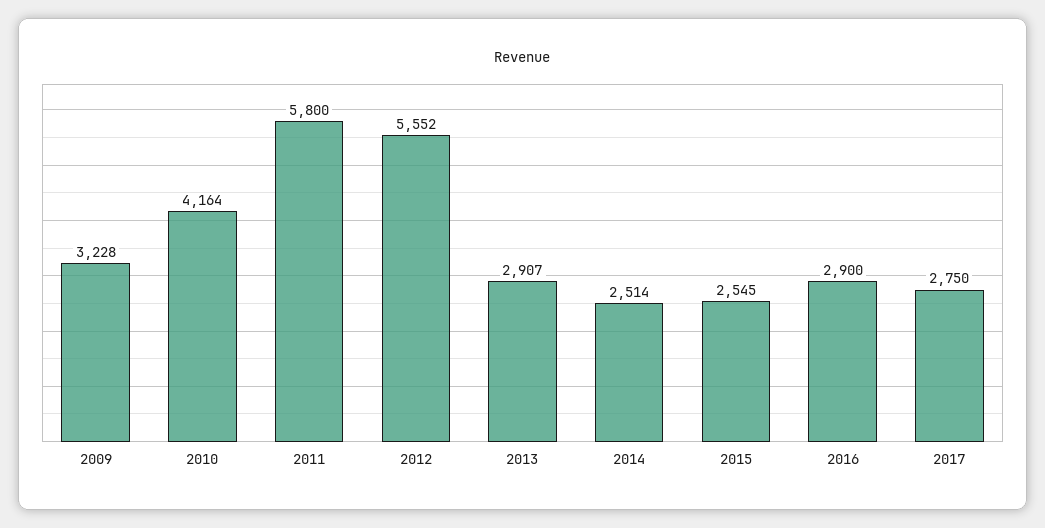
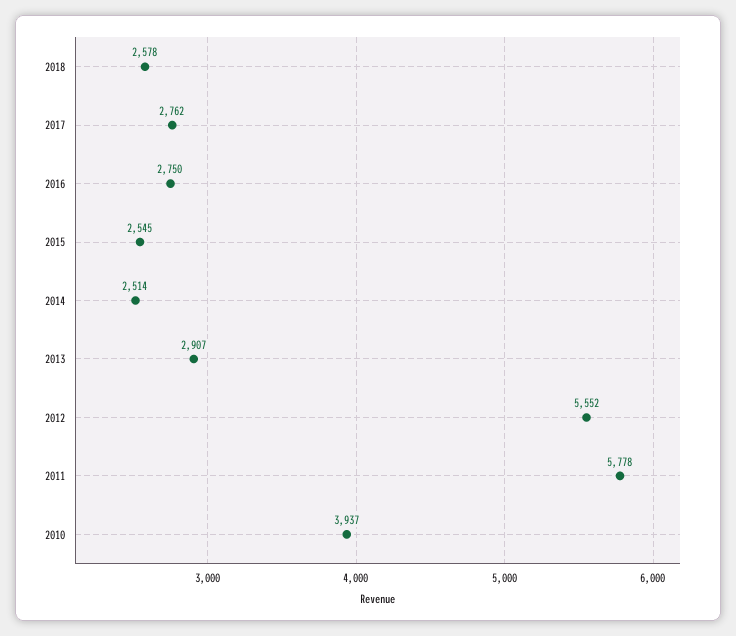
2009: 3228 -> none
2010: 4164 -> 3937
2011: 5800 -> 5778
2016: 2900 -> 2750
2017: 2750 -> 2762
2018: none -> 2578

